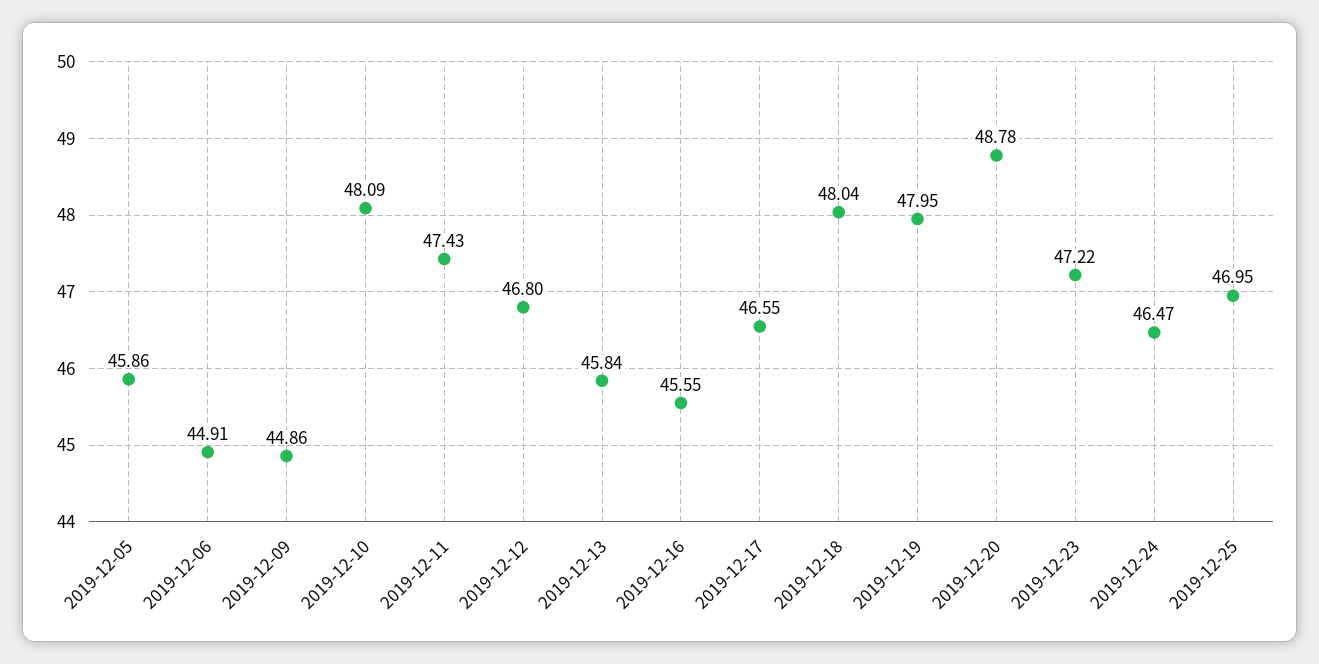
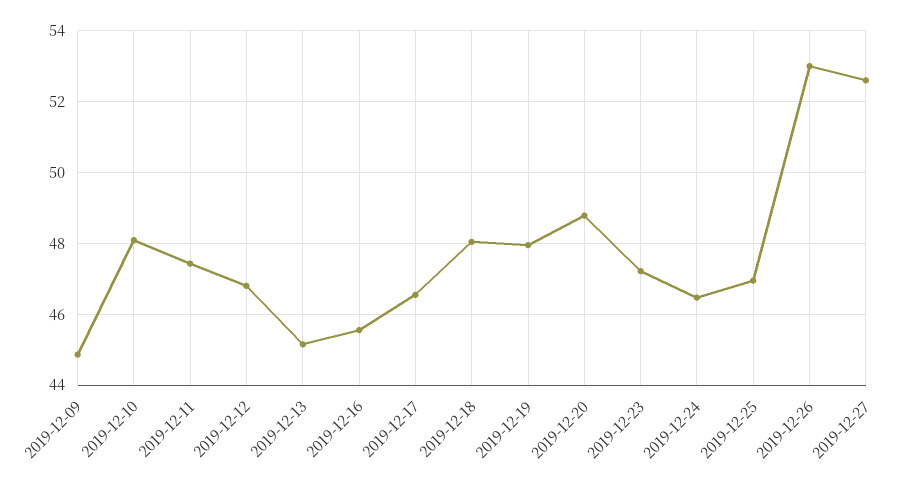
2019-12-05: 45.86 -> none
2019-12-06: 44.91 -> none
2019-12-13: 45.84 -> 45.2
2019-12-26: none -> 53
2019-12-27: none -> 52.6

